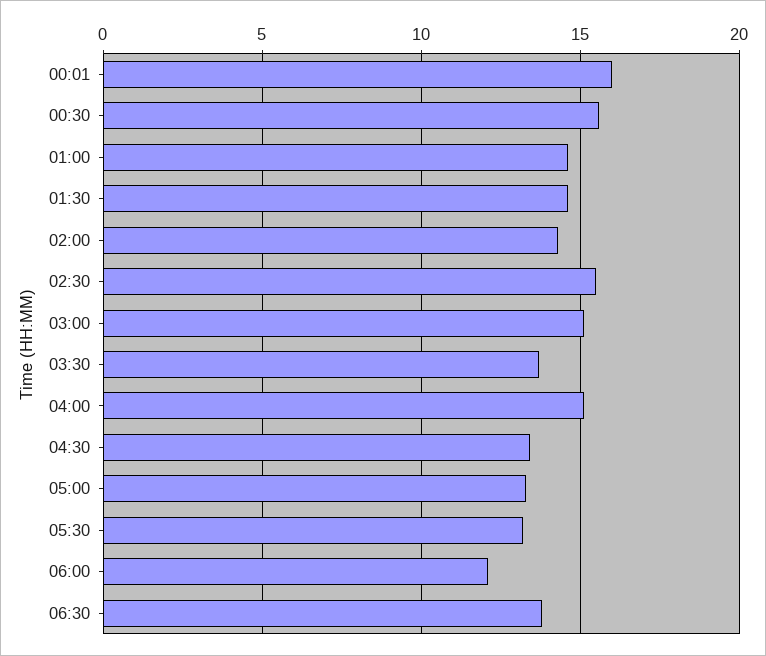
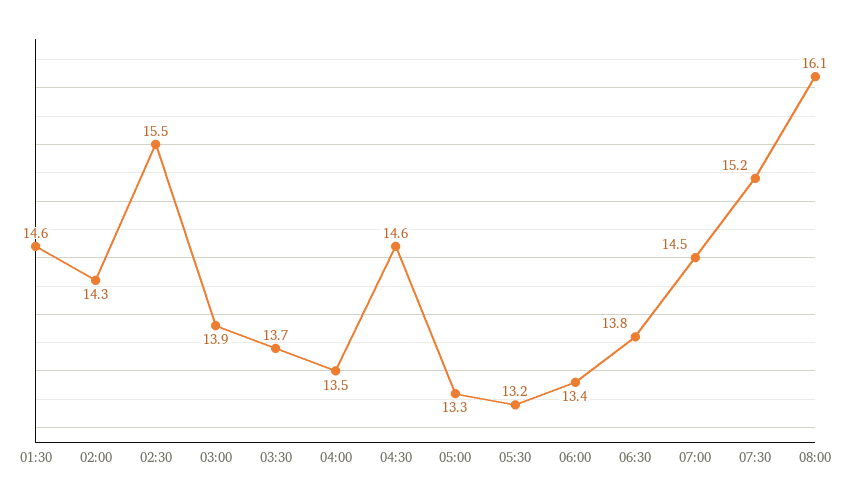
00:01: 16 -> none
00:30: 15.5 -> none
01:00: 14.5 -> none
03:00: 15 -> 13.9
04:00: 15 -> 13.5
04:30: 13.5 -> 14.6
06:00: 12 -> 13.4
07:00: none -> 14.5
07:30: none -> 15.2
08:00: none -> 16.1

